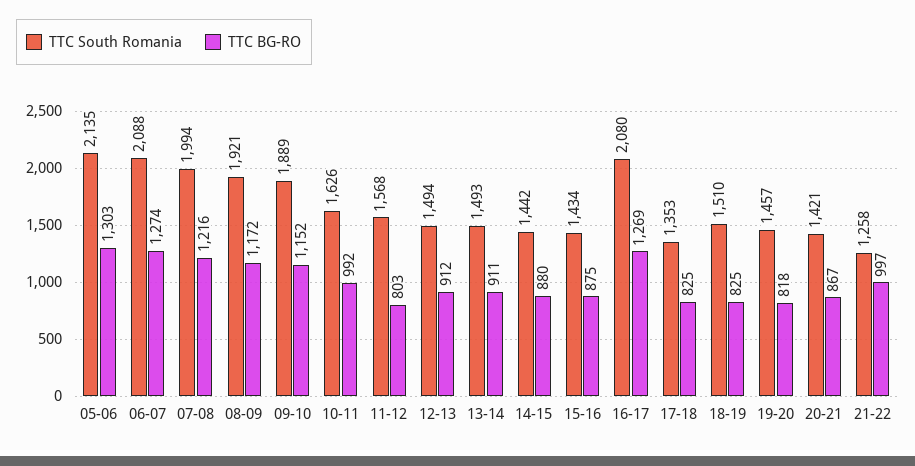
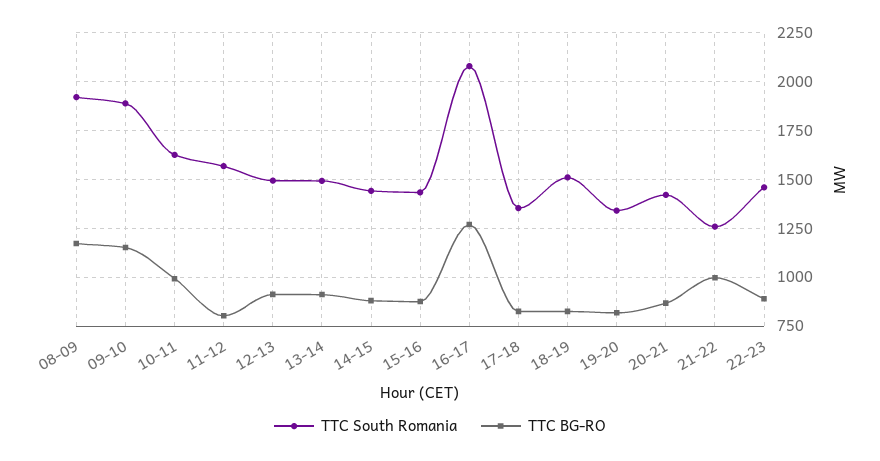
TTC South Romania, 05-06: 2135 -> none
TTC BG-RO, 05-06: 1303 -> none
TTC South Romania, 06-07: 2088 -> none
TTC BG-RO, 06-07: 1274 -> none
TTC South Romania, 07-08: 1994 -> none
TTC BG-RO, 07-08: 1216 -> none
TTC South Romania, 19-20: 1457 -> 1350
TTC South Romania, 22-23: none -> 1450
TTC BG-RO, 22-23: none -> 900

